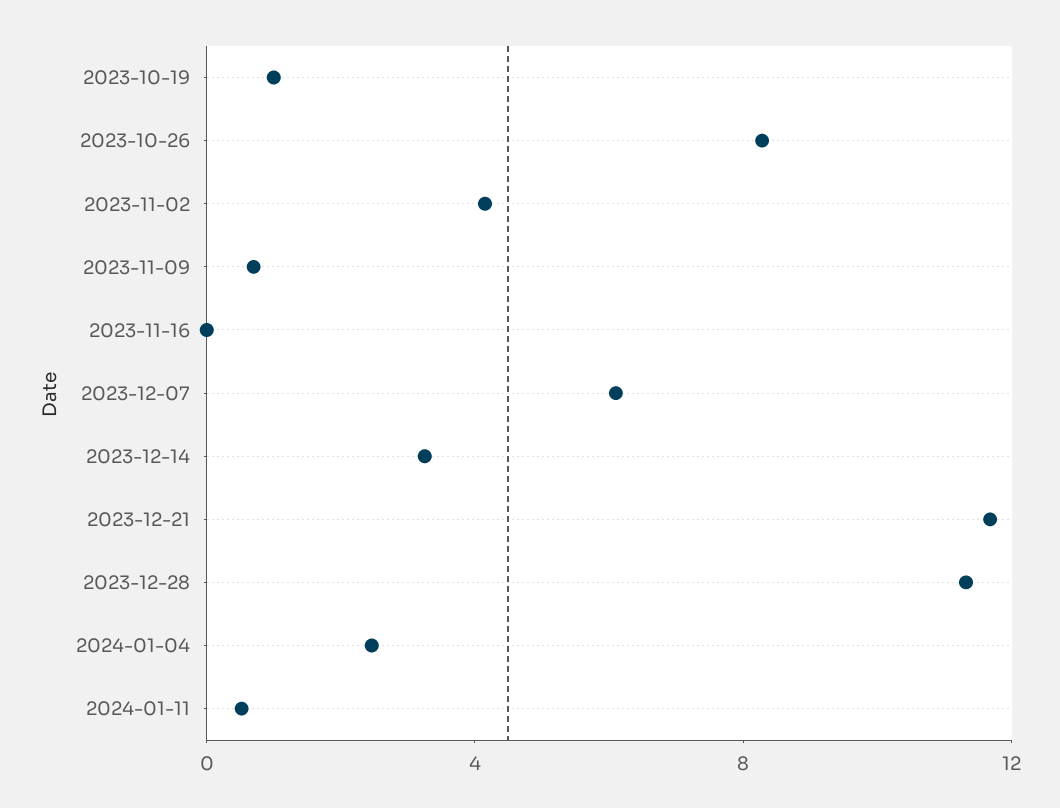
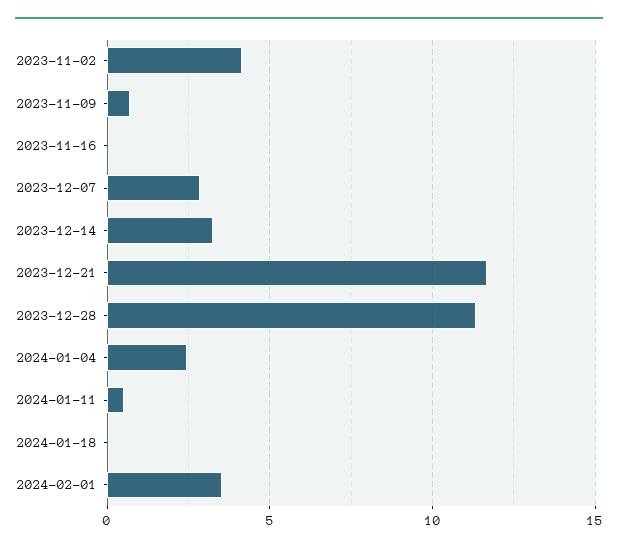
2023-10-19: 1 -> none
2023-10-26: 8 -> none
2023-12-07: 6 -> 3
2024-01-18: none -> 0
2024-02-01: none -> 3.5

